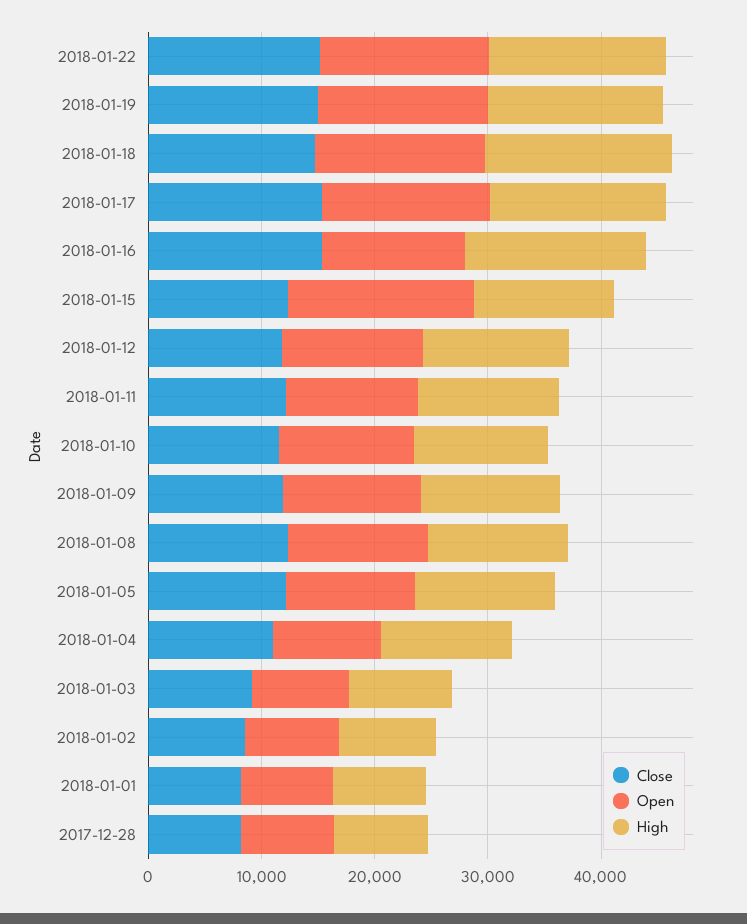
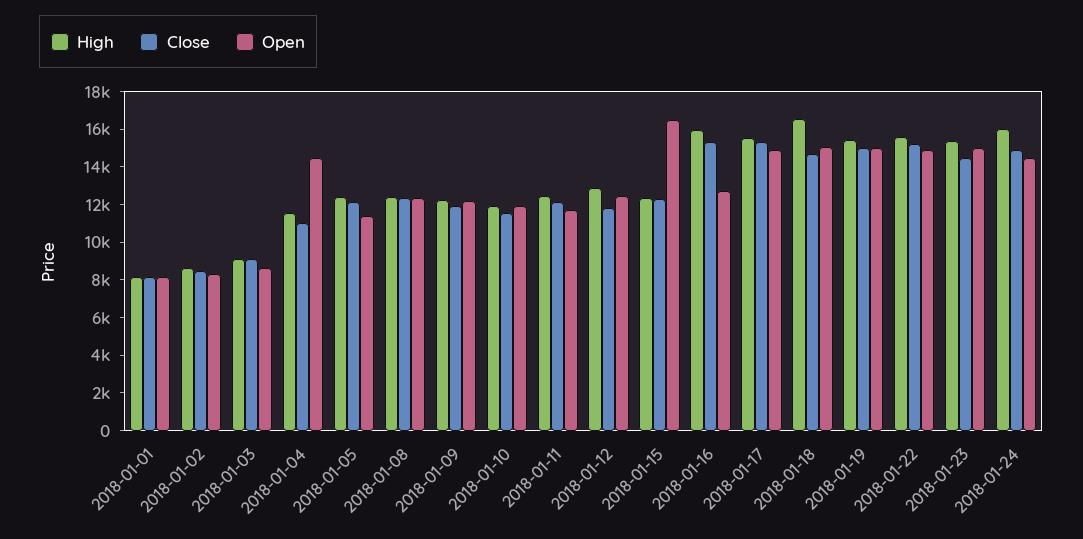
Open, 2018-01-04: 10000 -> 14500
Close, 2017-12-28: 8000 -> none
Open, 2017-12-28: 8000 -> none
High, 2017-12-28: 8000 -> none
High, 2018-01-23: none -> 15500
Close, 2018-01-23: none -> 14500
Open, 2018-01-23: none -> 15000
High, 2018-01-24: none -> 16000
Close, 2018-01-24: none -> 15000
Open, 2018-01-24: none -> 14500

